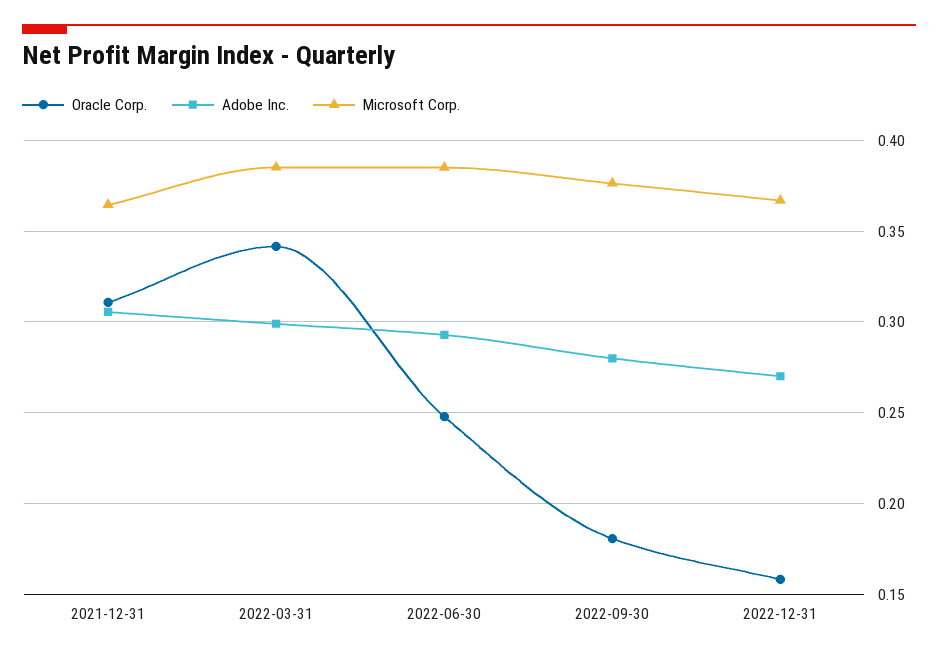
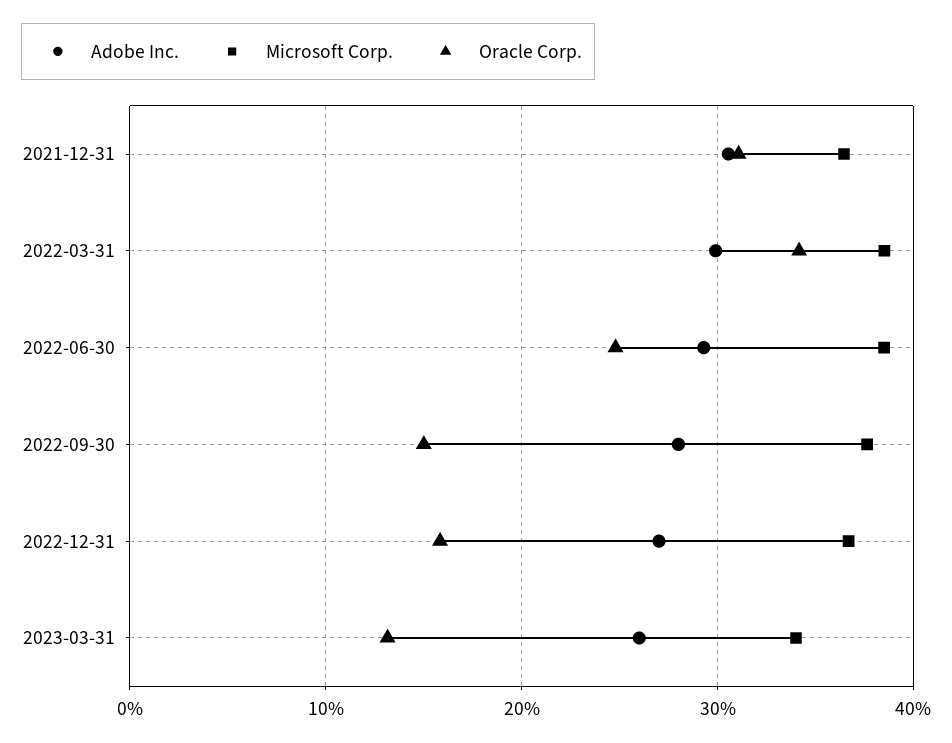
Oracle Corp., 2022-09-30: 0.18 -> 0.15
Adobe Inc., 2023-03-31: none -> 0.26
Microsoft Corp., 2023-03-31: none -> 0.34
Oracle Corp., 2023-03-31: none -> 0.13

